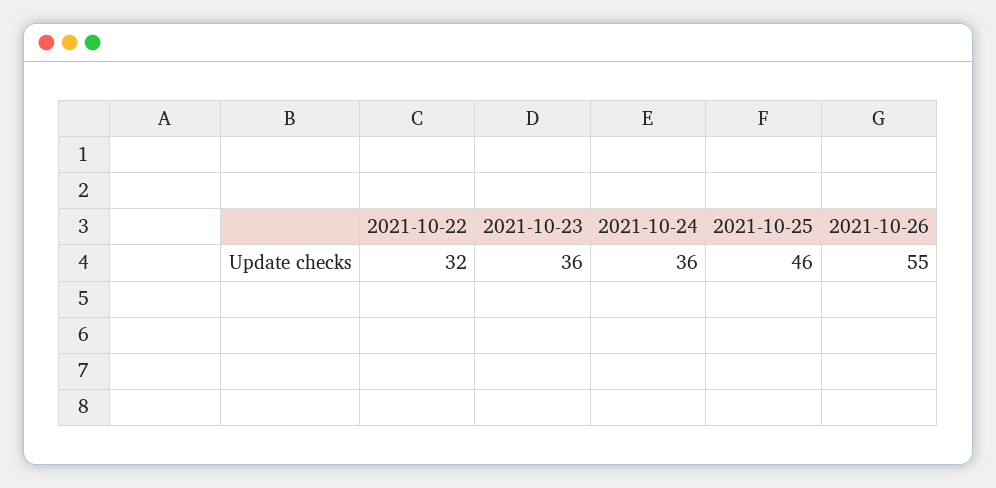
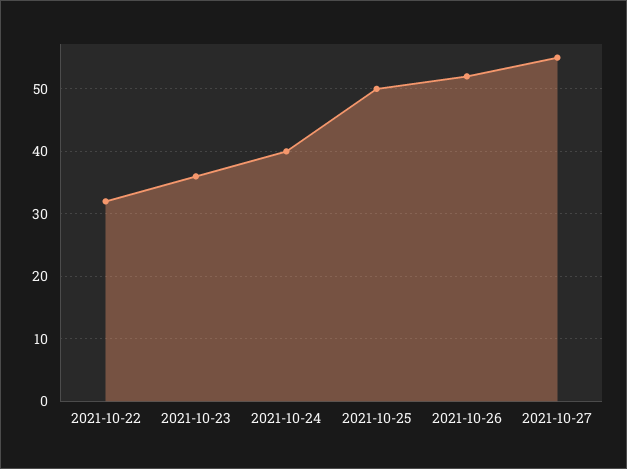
2021-10-24: 36 -> 40
2021-10-25: 46 -> 50
2021-10-26: 55 -> 52
2021-10-27: none -> 55

